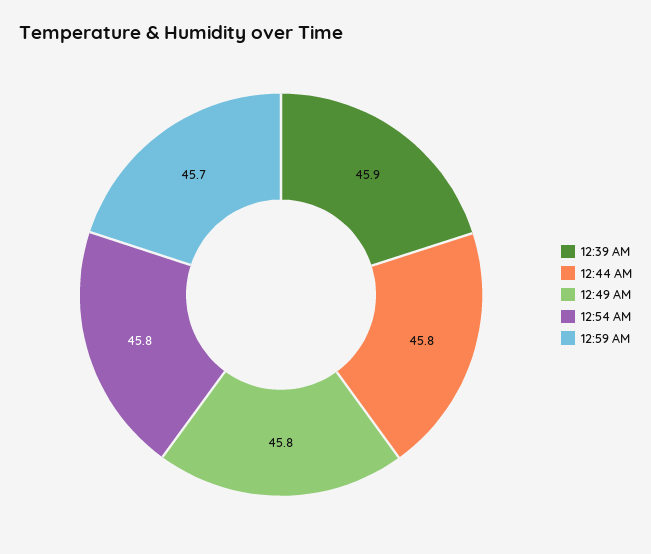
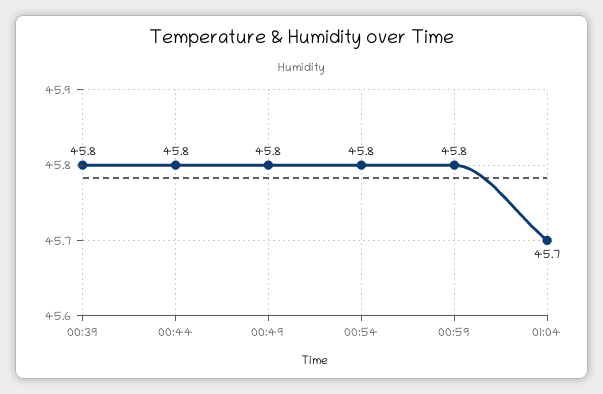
12:39 AM: 45.9 -> 45.8
12:59 AM: 45.7 -> 45.8
01:04: none -> 45.7

